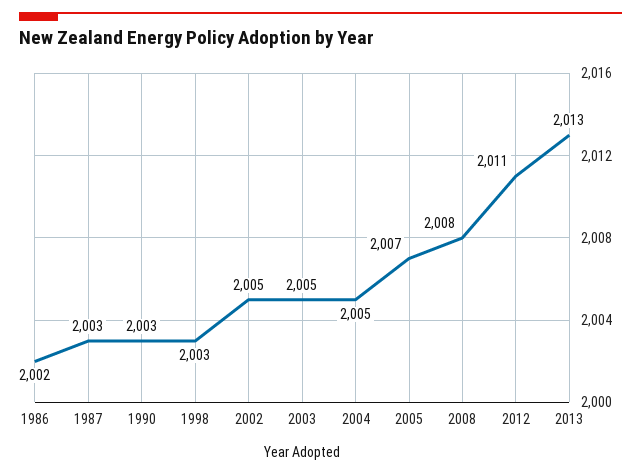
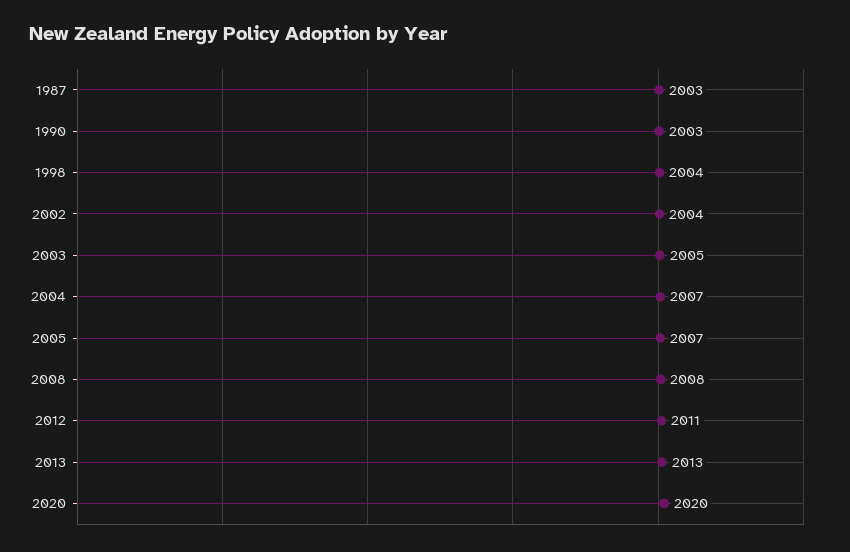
1986: 2002 -> none
1998: 2003 -> 2004
2002: 2005 -> 2004
2004: 2005 -> 2007
2020: none -> 2020

